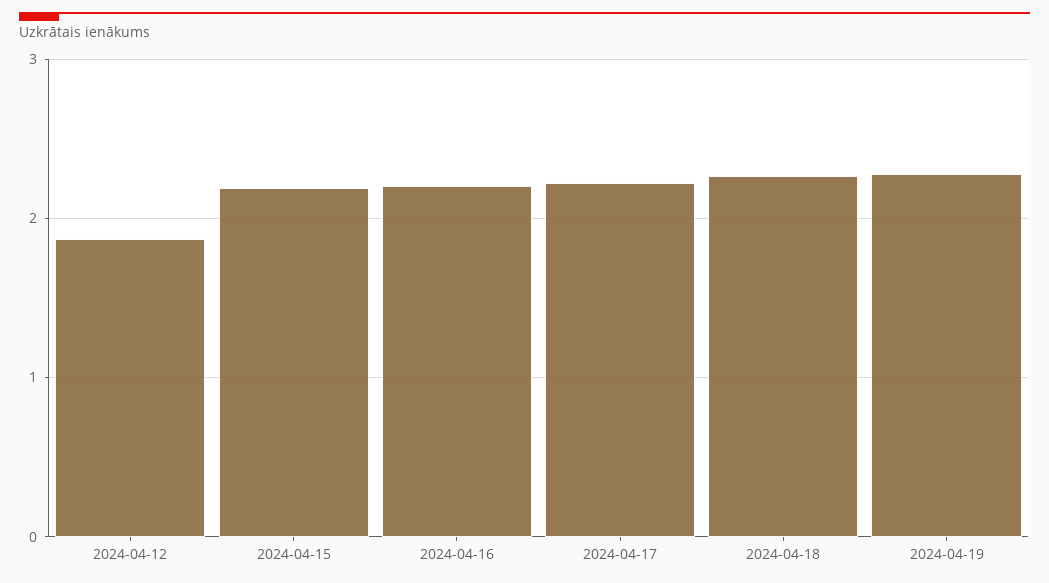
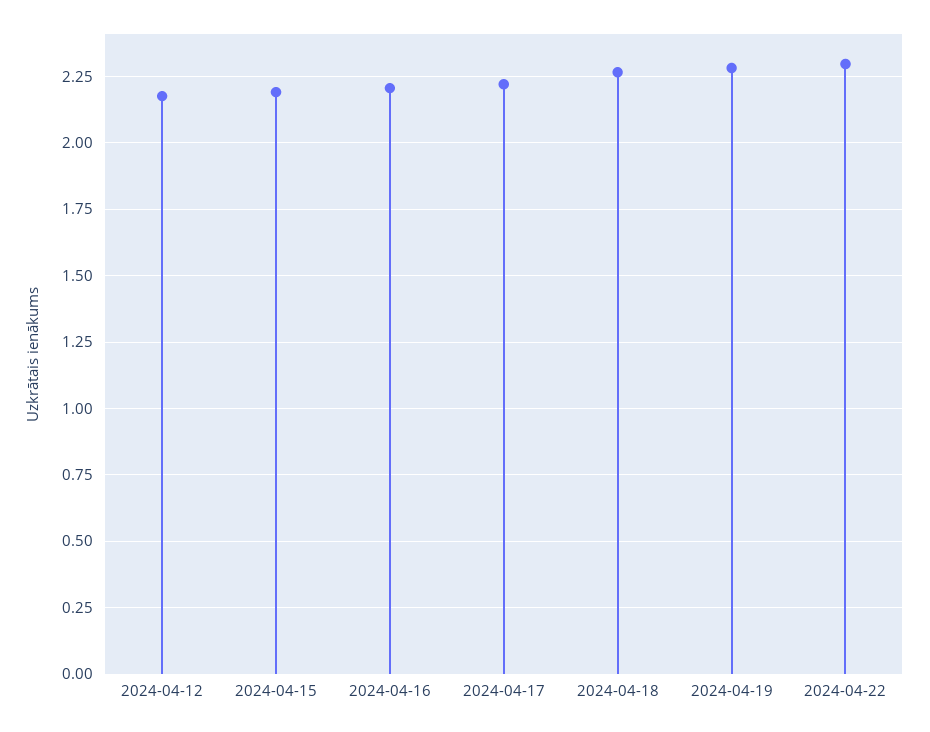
2024-04-12: 1.9 -> 2.175
2024-04-22: none -> 2.3

